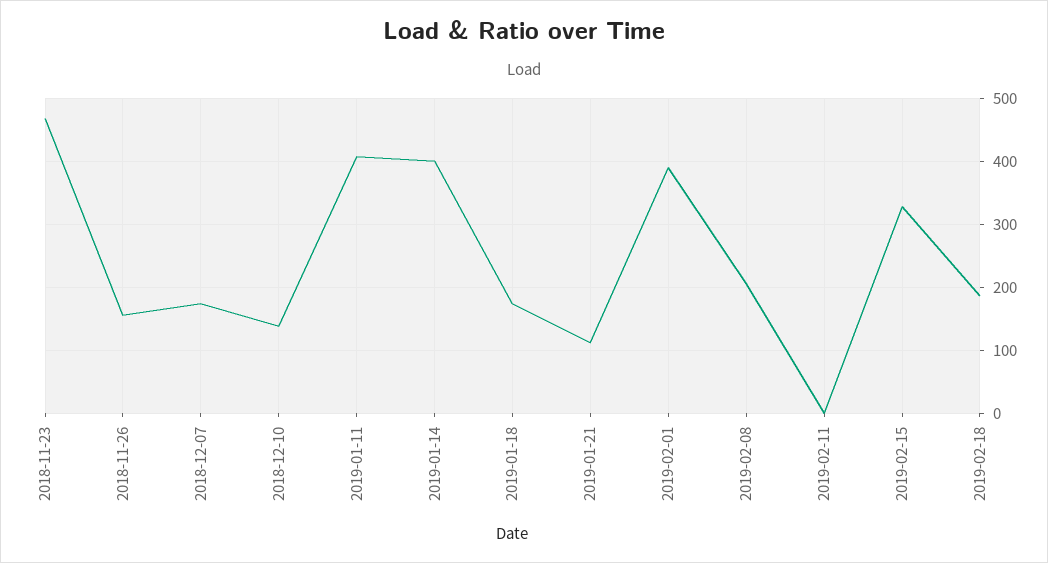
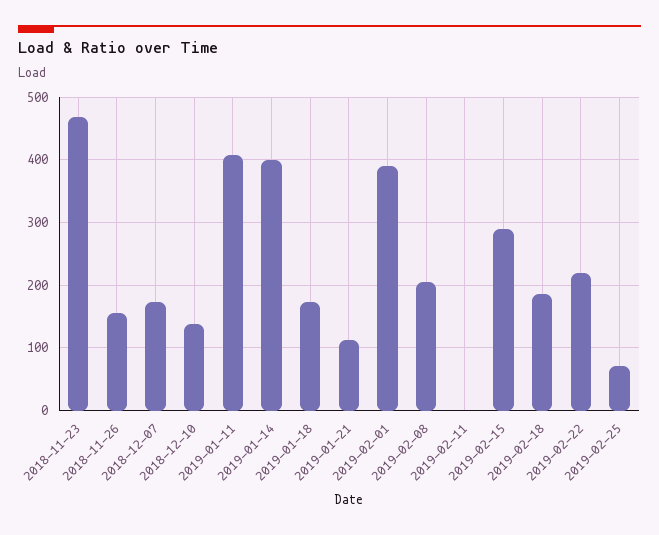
2019-02-15: 330 -> 290
2019-02-22: none -> 220
2019-02-25: none -> 70

